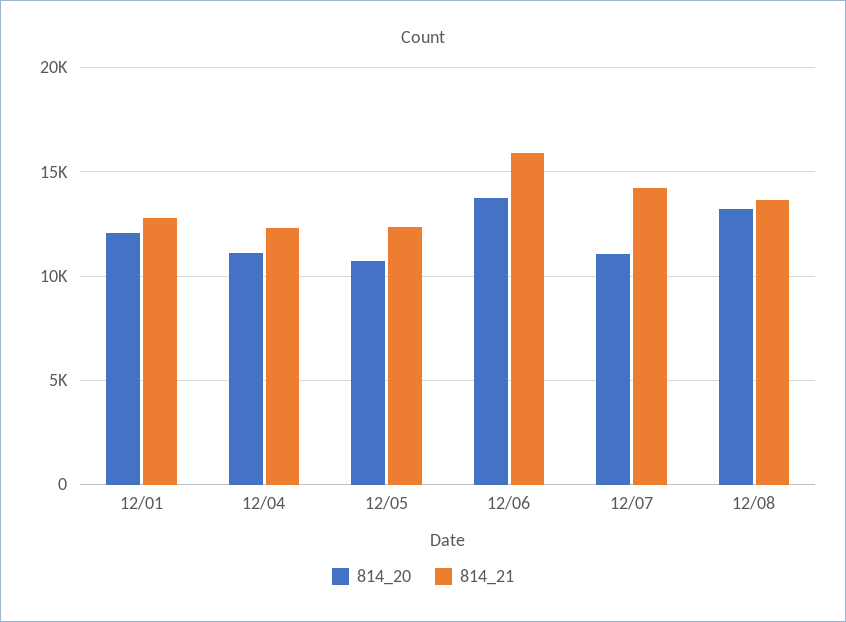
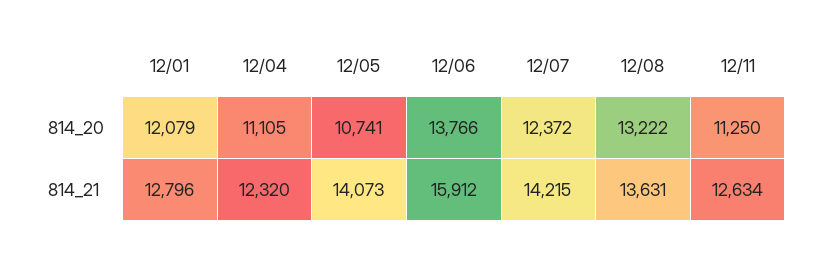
814_21, 12/05: 12500 -> 14073
814_20, 12/07: 11000 -> 12372
814_20, 12/11: none -> 11250
814_21, 12/11: none -> 12634

